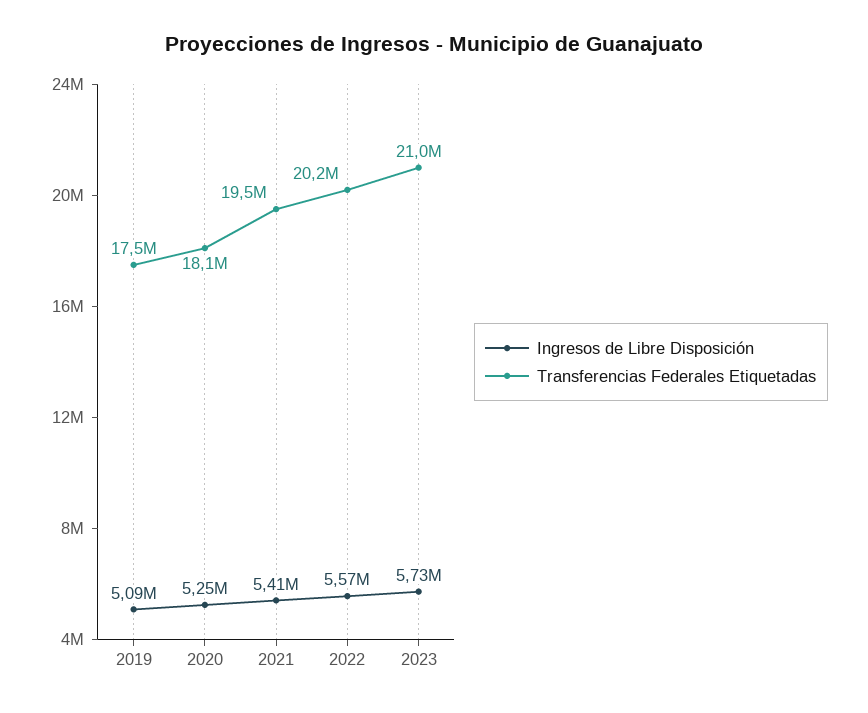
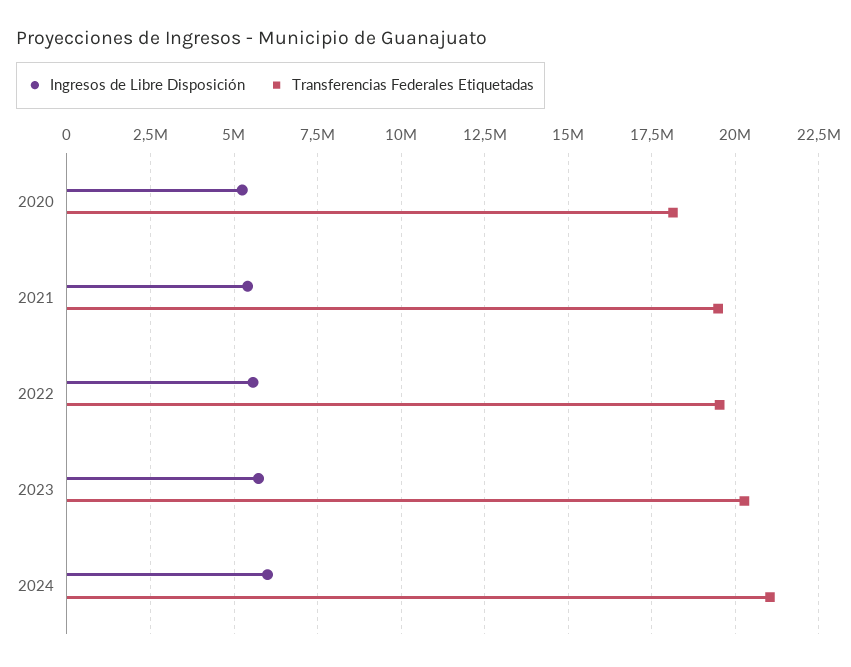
Ingresos de Libre Disposición, 2019: 5090000 -> none
Transferencias Federales Etiquetadas, 2019: 17500000 -> none
Transferencias Federales Etiquetadas, 2022: 20200000 -> 19500000
Transferencias Federales Etiquetadas, 2023: 21000000 -> 20250000
Ingresos de Libre Disposición, 2024: none -> 6000000
Transferencias Federales Etiquetadas, 2024: none -> 21000000

